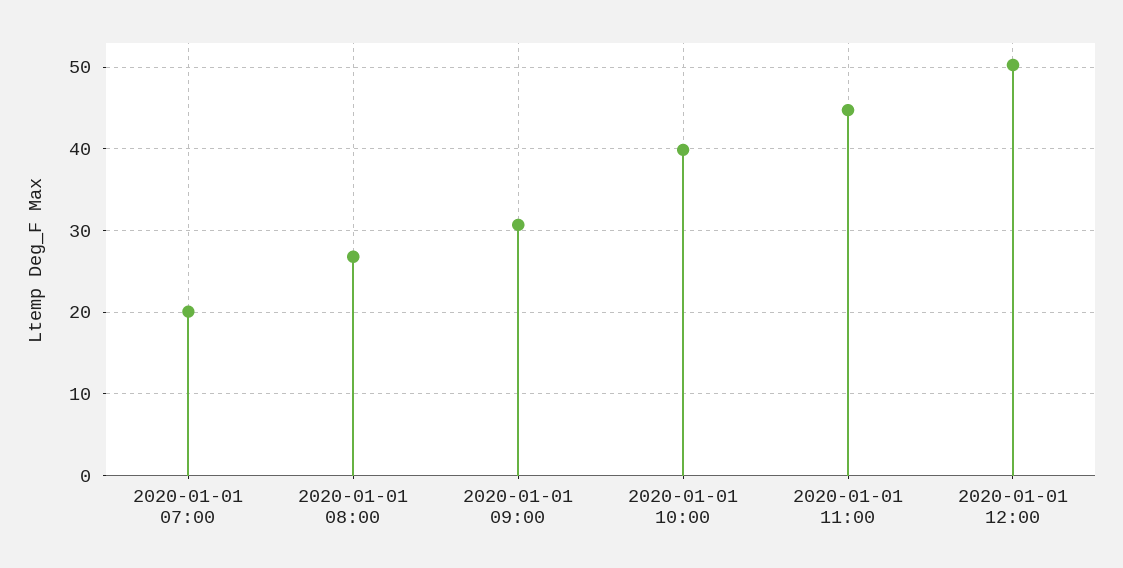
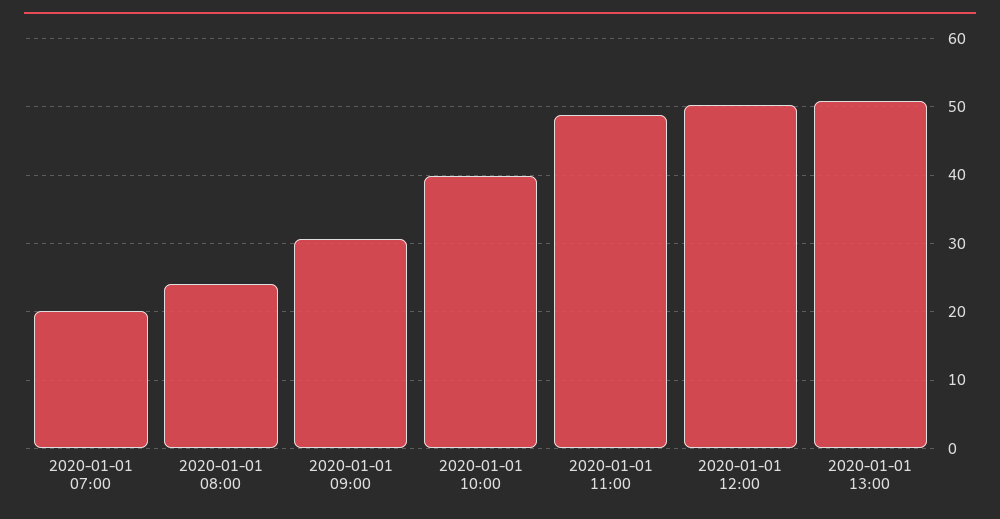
2020-01-01 08:00: 27 -> 24
2020-01-01 11:00: 45 -> 49
2020-01-01 13:00: none -> 51

